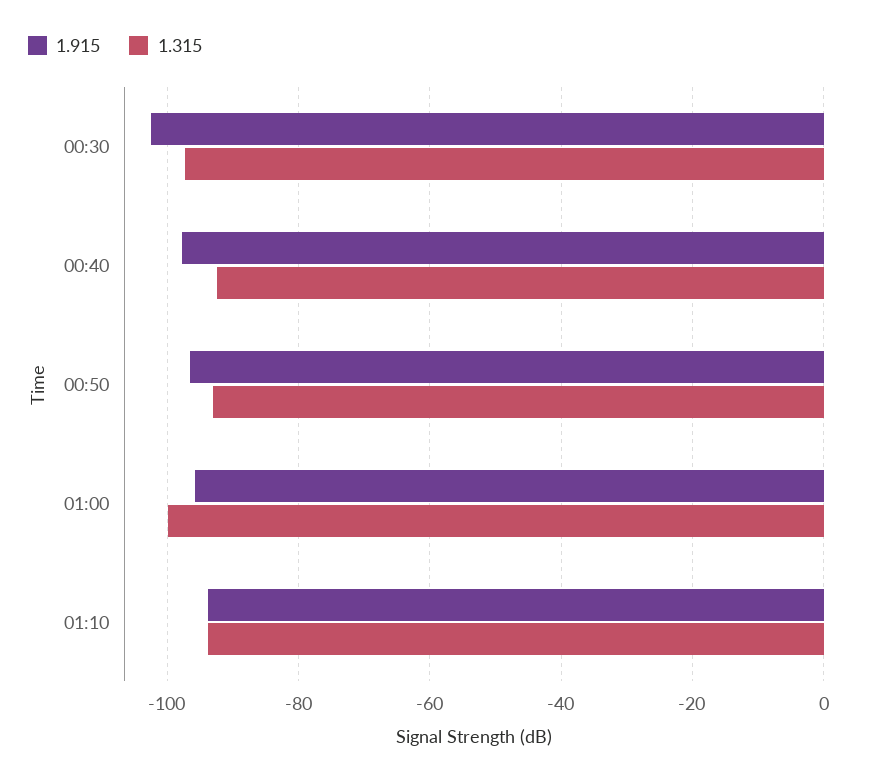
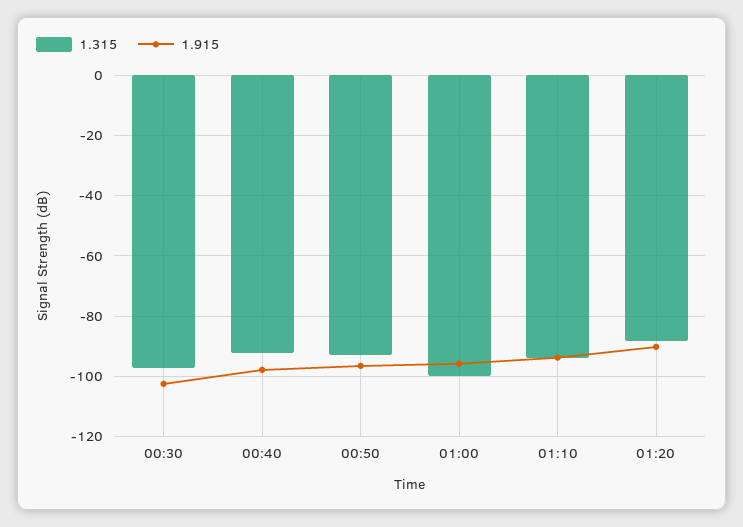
1.315, 01:20: none -> -88
1.915, 01:20: none -> -90

